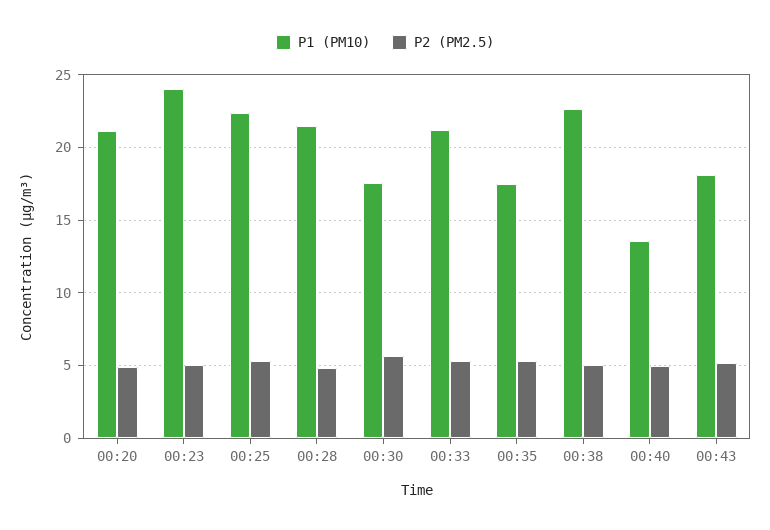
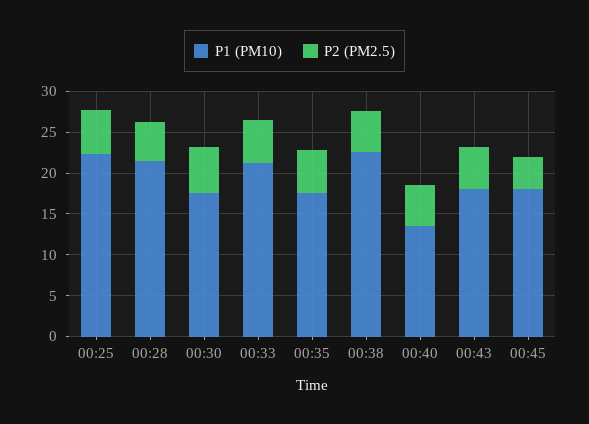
P1 (PM10), 00:20: 21 -> none
P2 (PM2.5), 00:20: 5 -> none
P1 (PM10), 00:23: 24 -> none
P2 (PM2.5), 00:23: 5 -> none
P1 (PM10), 00:45: none -> 18
P2 (PM2.5), 00:45: none -> 4

